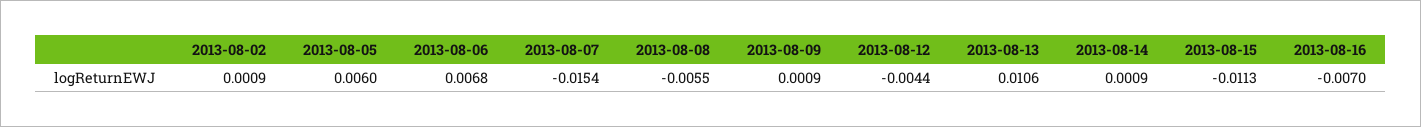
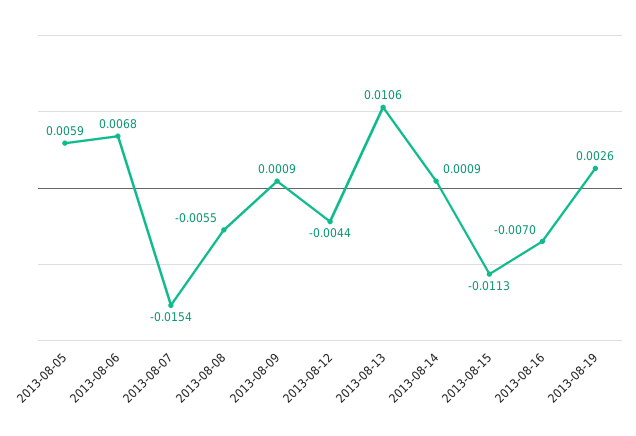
2013-08-02: 0.0009 -> none
2013-08-05: 0.006 -> 0.0059
2013-08-19: none -> 0.0026

